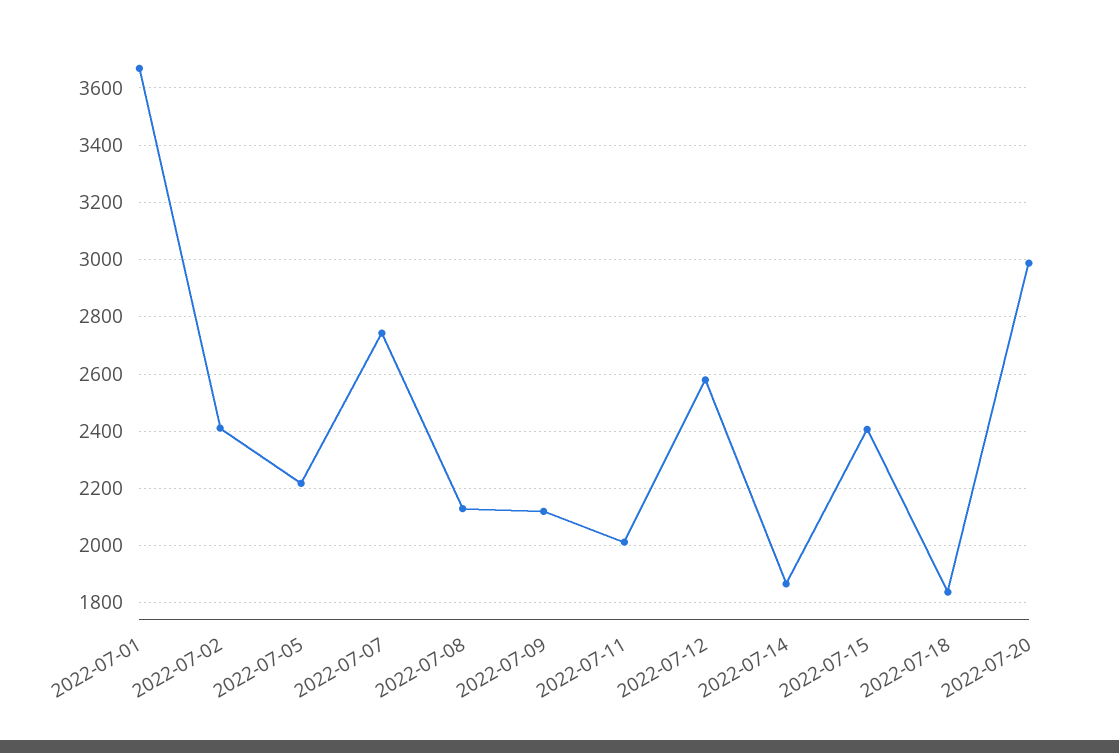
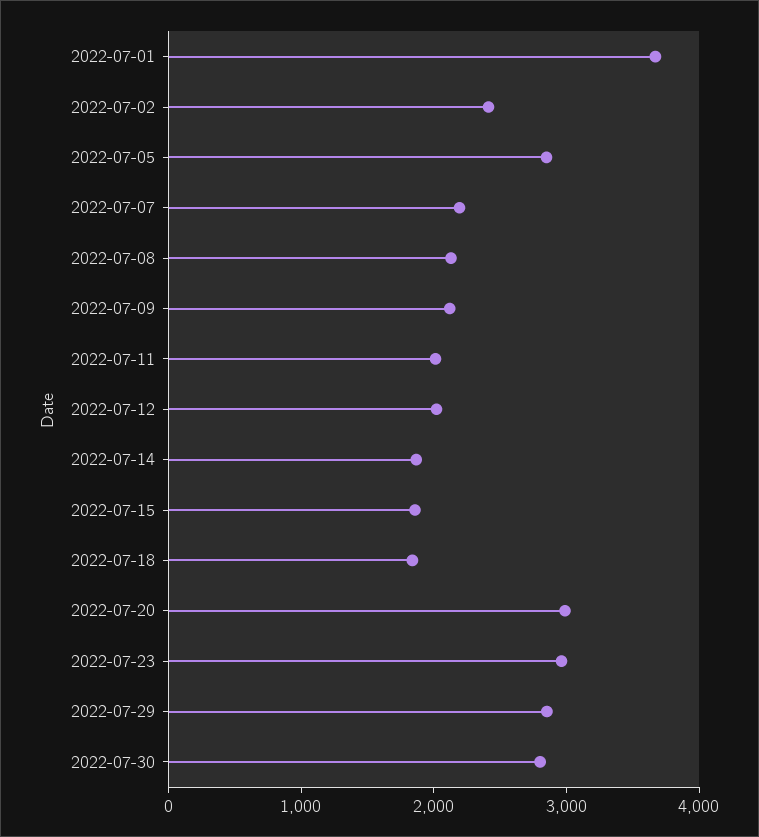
2022-07-05: 2225 -> 2800
2022-07-07: 2750 -> 2200
2022-07-12: 2575 -> 2000
2022-07-15: 2400 -> 1800
2022-07-23: none -> 3000
2022-07-29: none -> 2800
2022-07-30: none -> 2800

